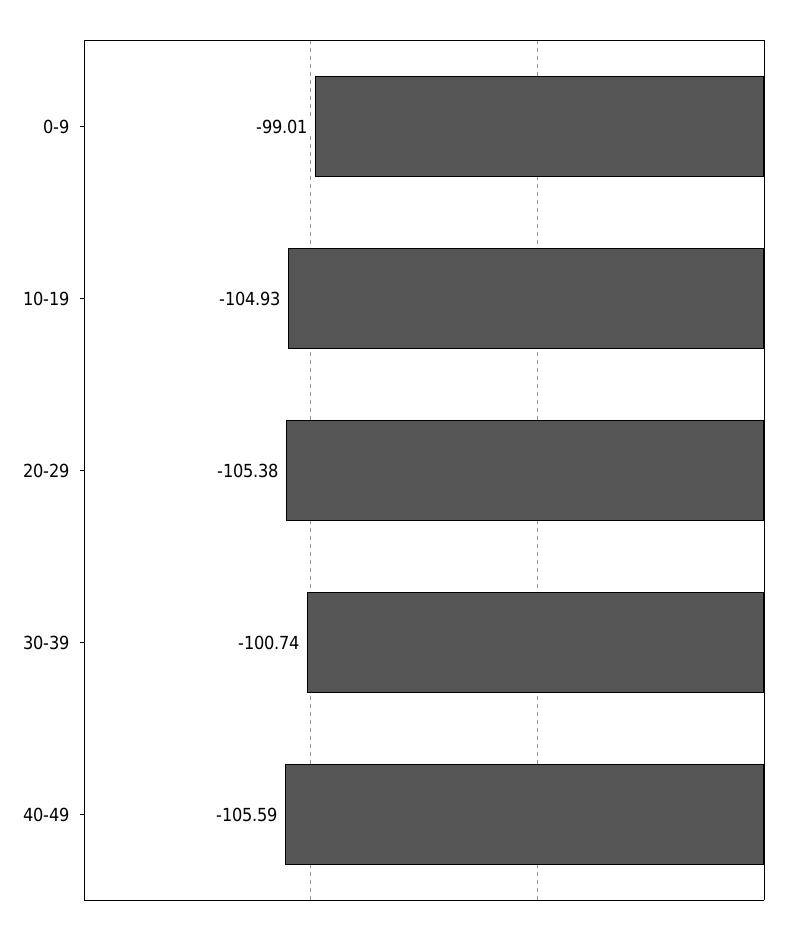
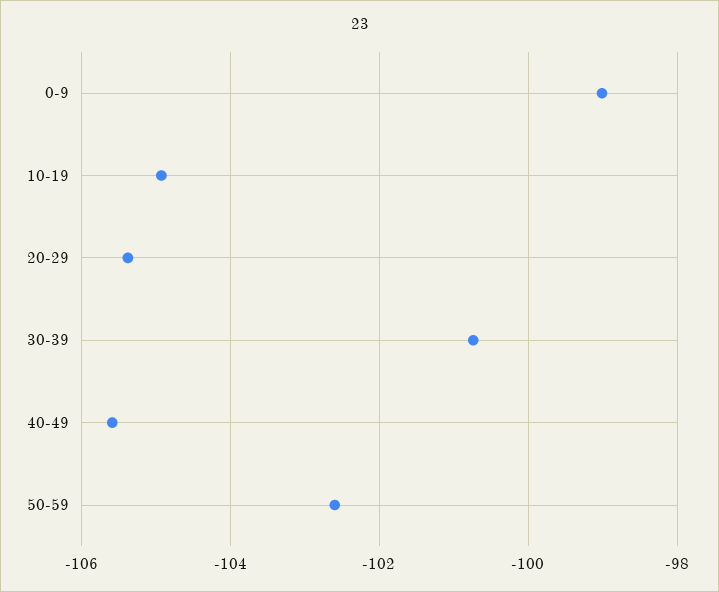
50-59: none -> -102.6

